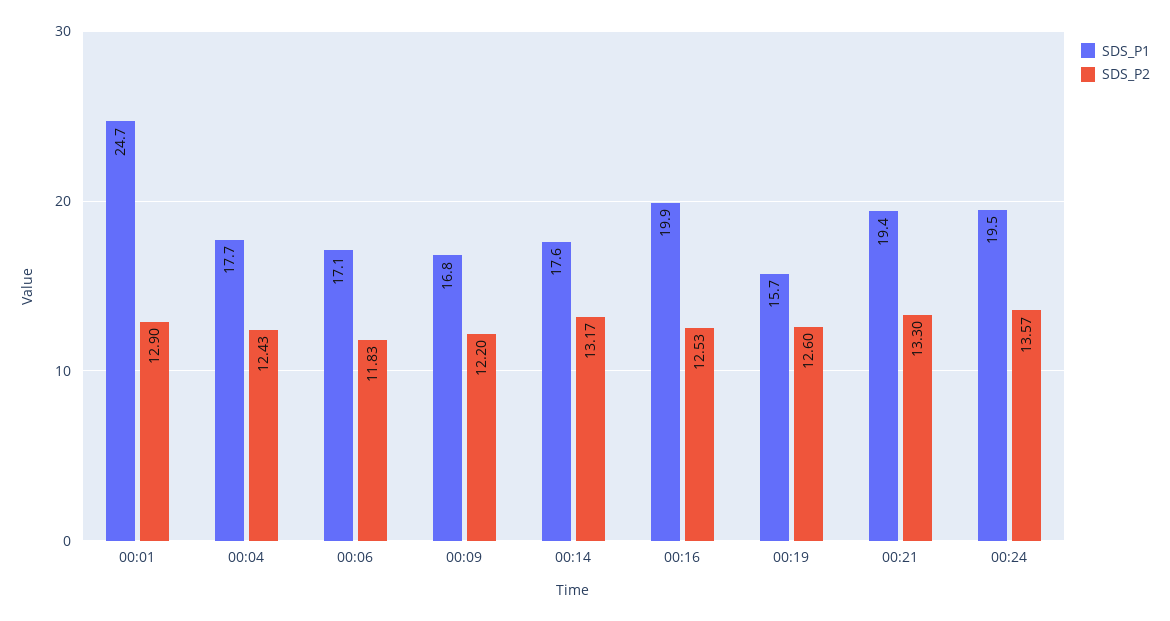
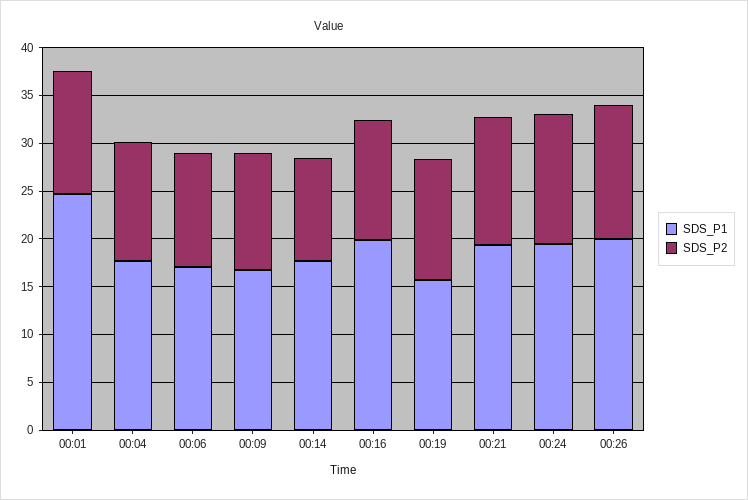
SDS_P2, 00:14: 13.17 -> 11
SDS_P1, 00:26: none -> 20
SDS_P2, 00:26: none -> 14

